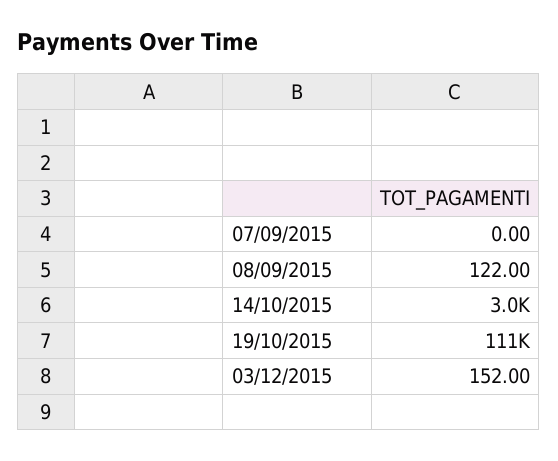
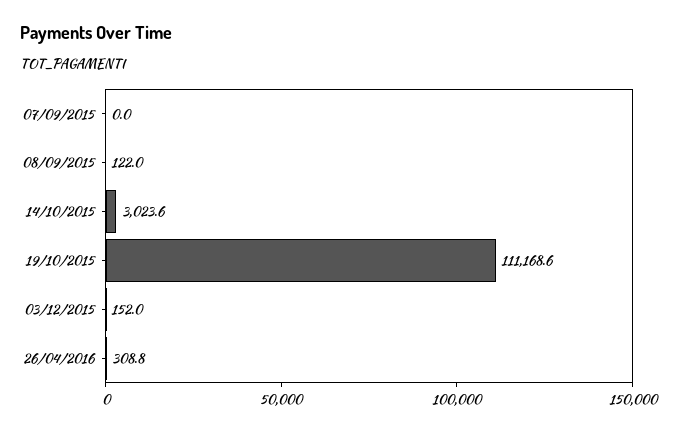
26/04/2016: none -> 308.8

